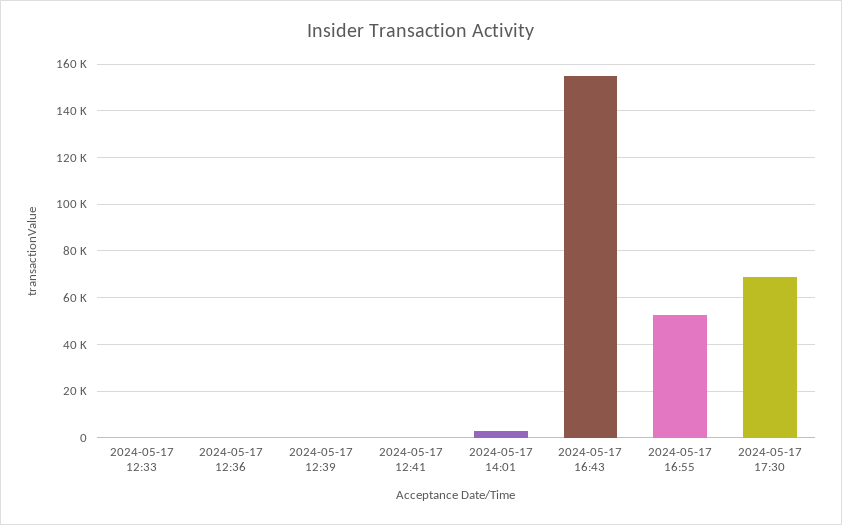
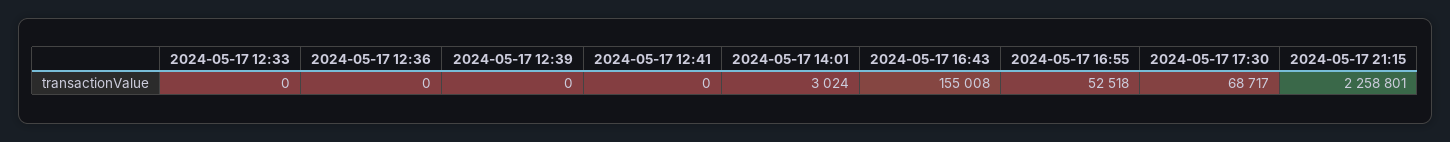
2024-05-17 21:15: none -> 2258801

